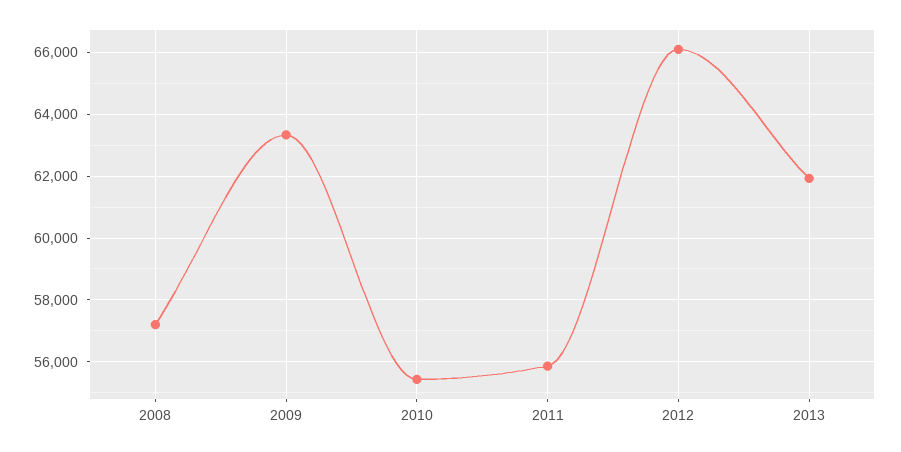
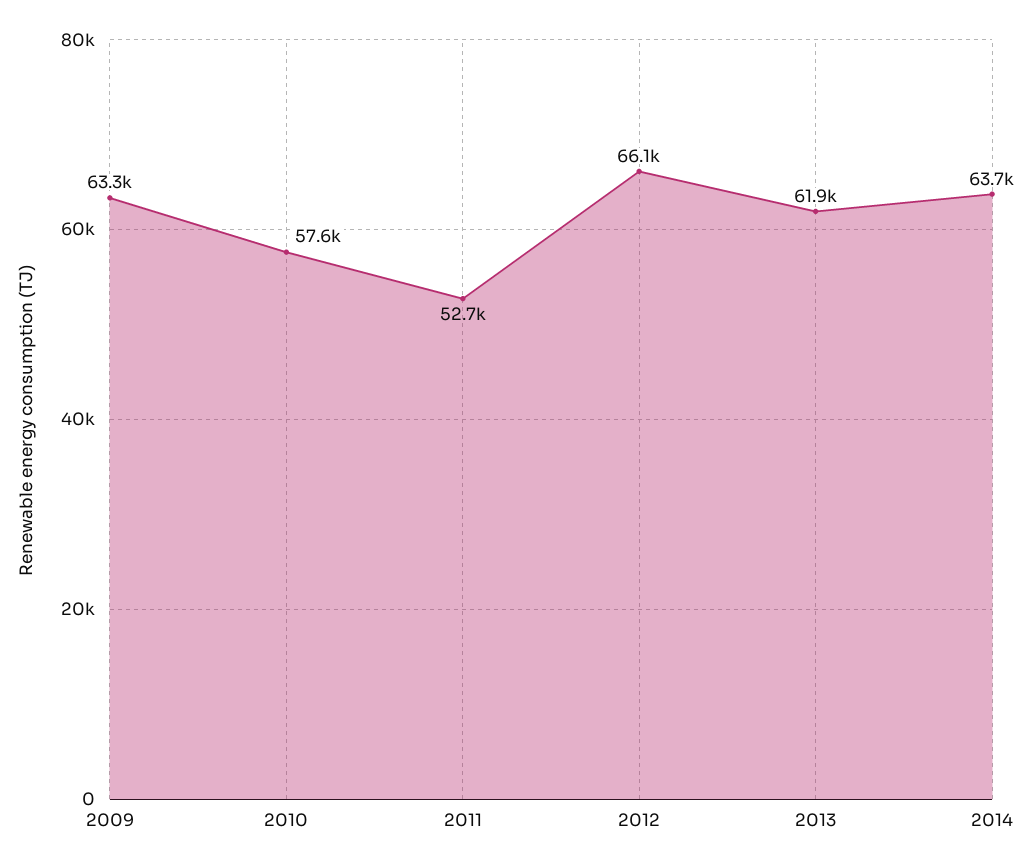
2008: 57200 -> none
2010: 55400 -> 57600
2011: 55800 -> 52700
2014: none -> 63700

